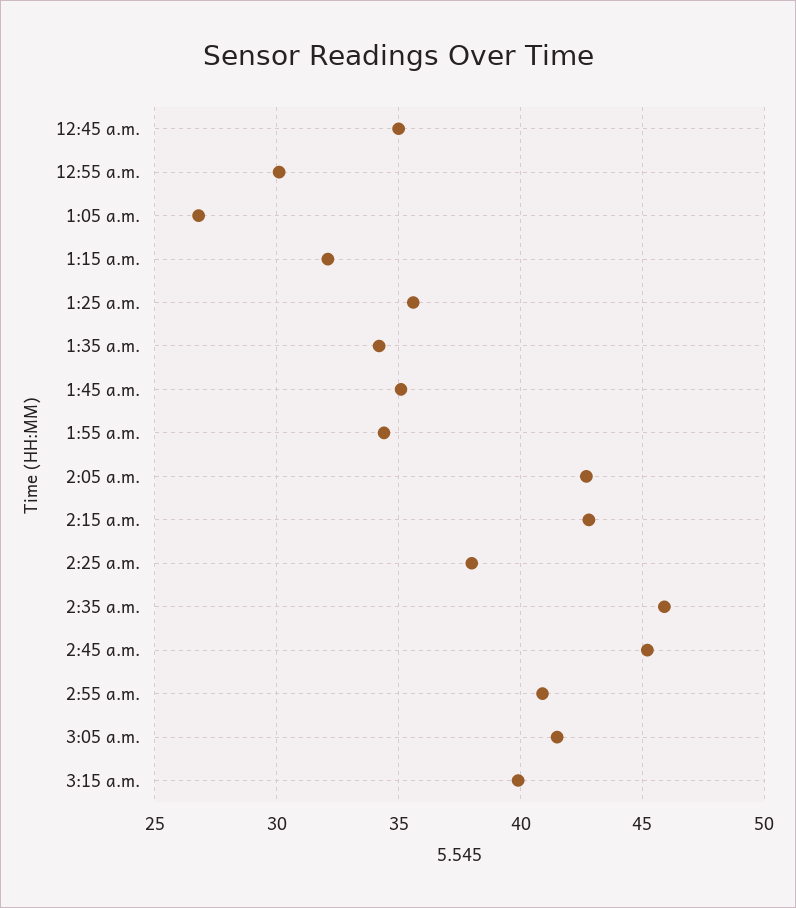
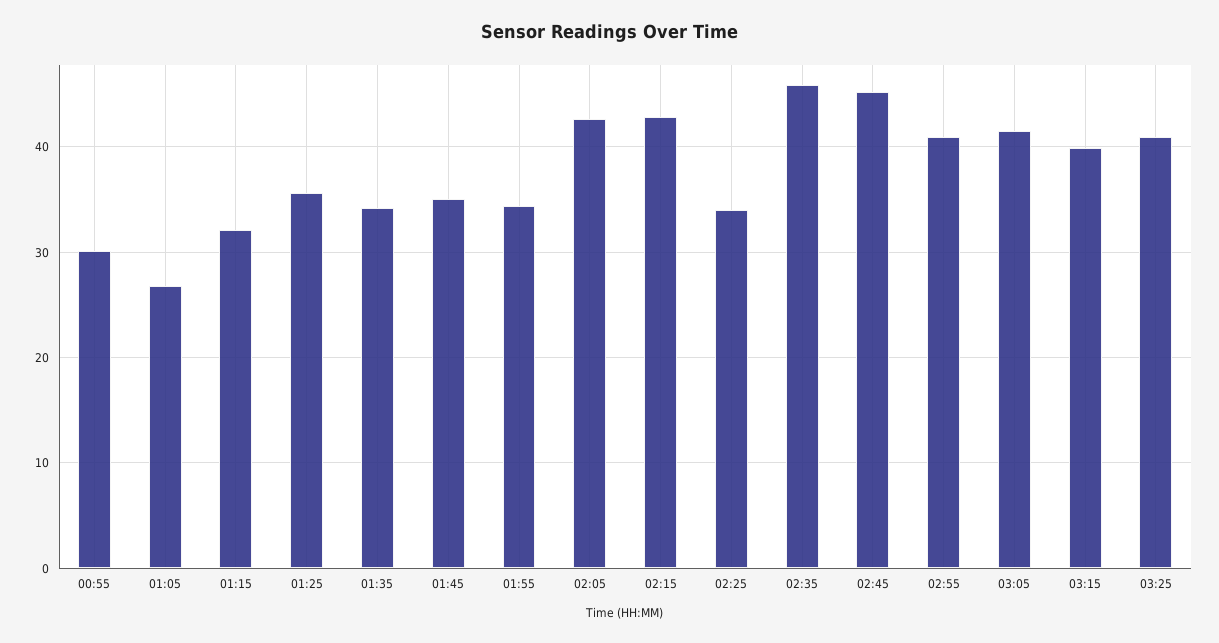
12:45 a.m.: 35 -> none
2:25 a.m.: 38 -> 34
03:25: none -> 41

